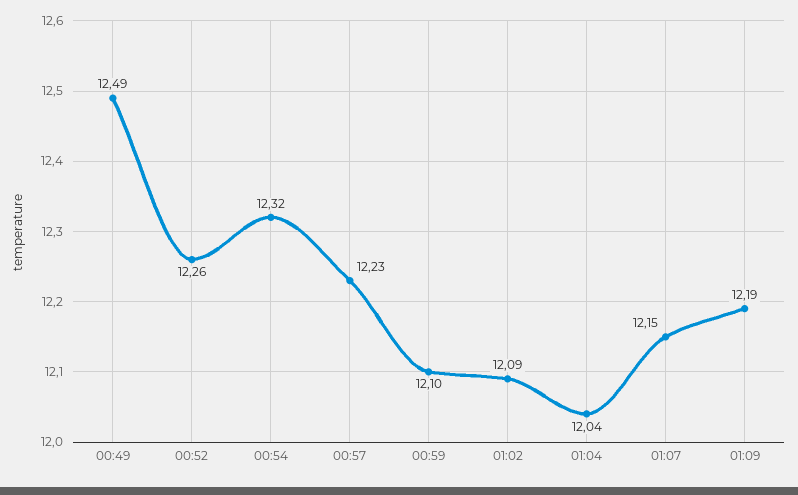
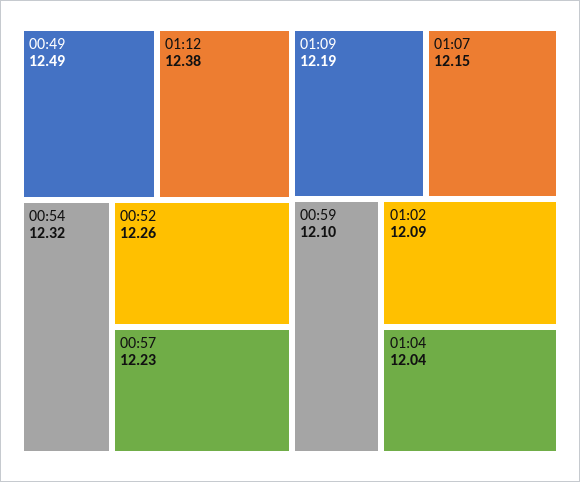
01:12: none -> 12.38

